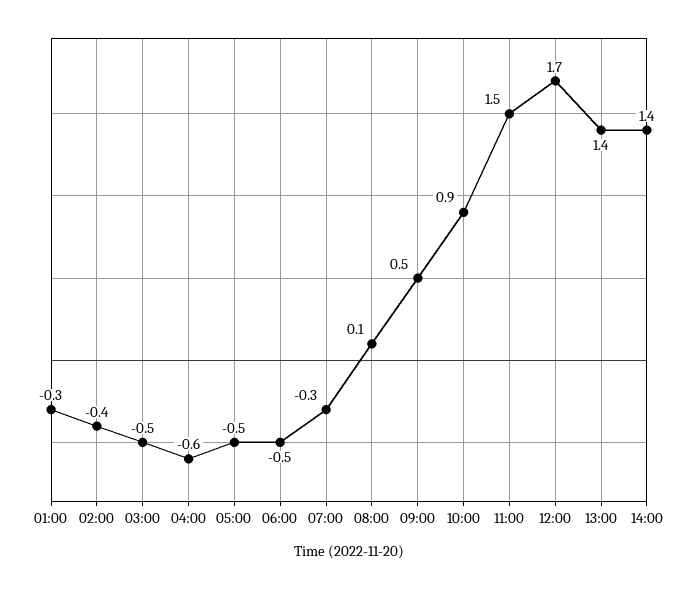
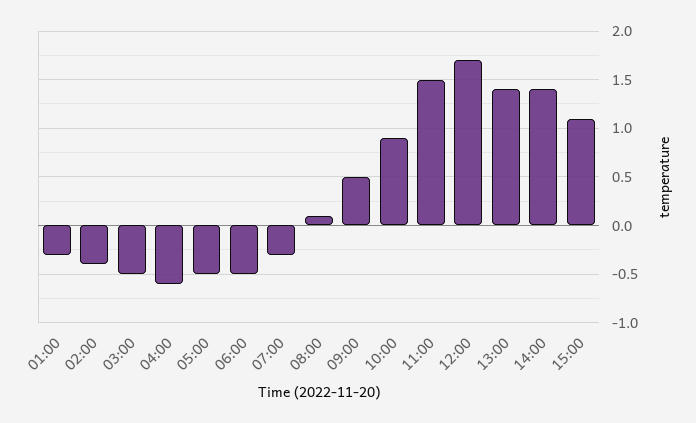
15:00: none -> 1.1

